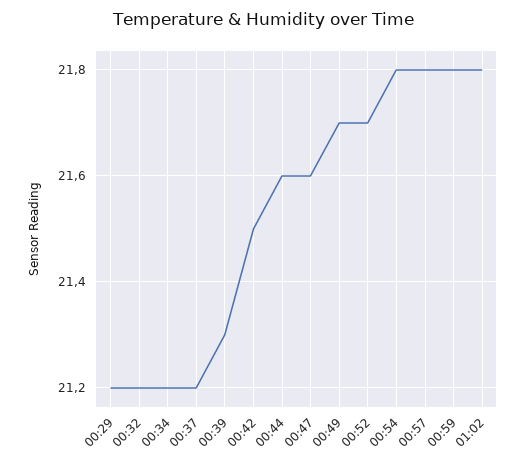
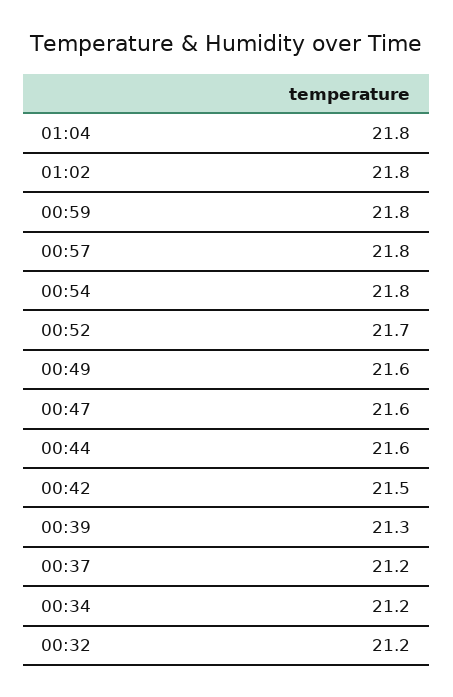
00:29: 21.2 -> none
00:49: 21.7 -> 21.6
01:04: none -> 21.8

